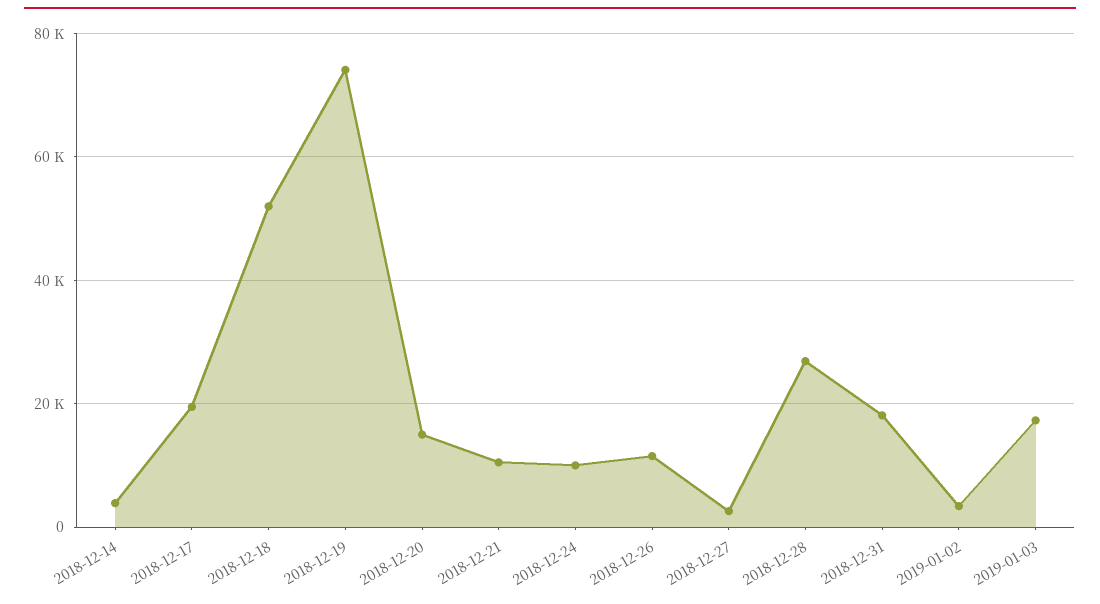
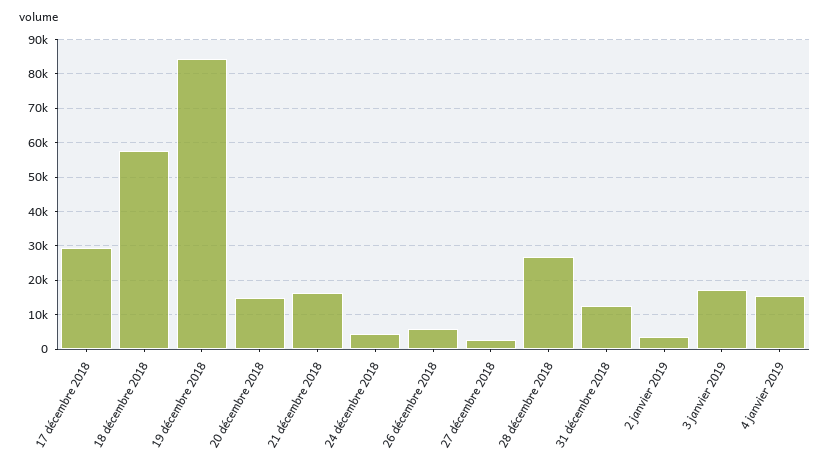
2018-12-14: 4000 -> none
2018-12-17: 20000 -> 30000
2018-12-18: 52000 -> 58000
2018-12-19: 74000 -> 84000
2018-12-21: 10000 -> 16000
2018-12-24: 10000 -> 4000
2018-12-26: 12000 -> 6000
2018-12-31: 18000 -> 12000
4 janvier 2019: none -> 16000

